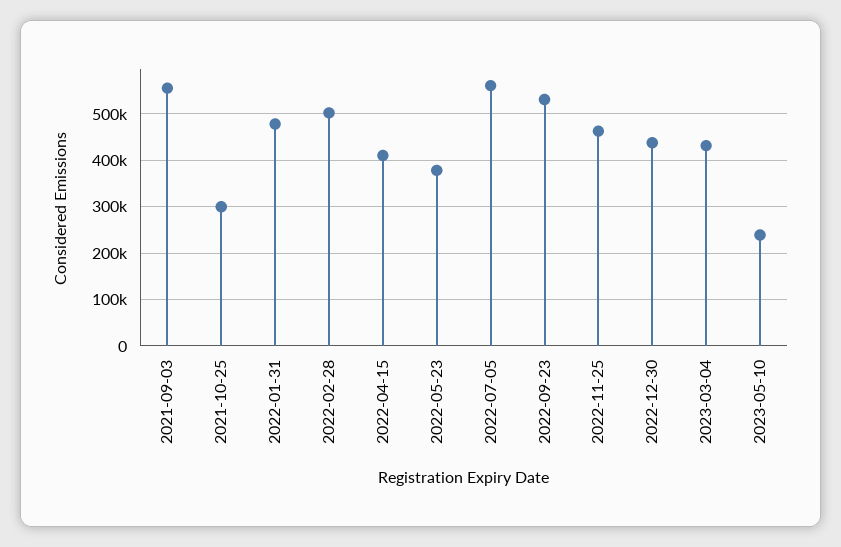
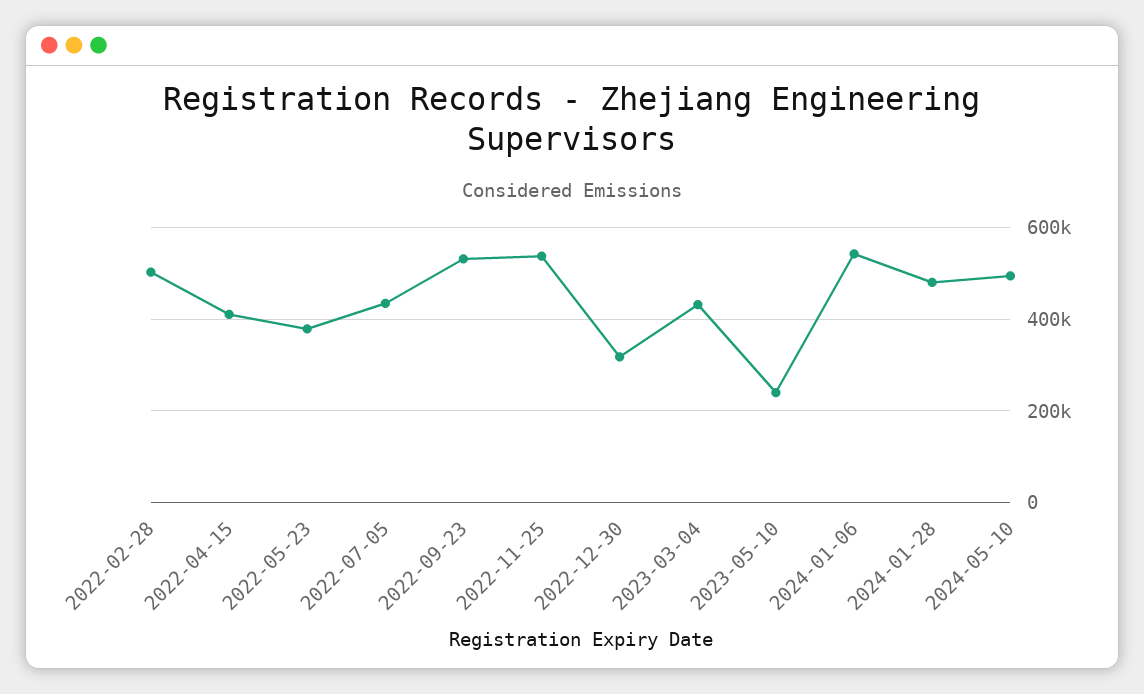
2021-09-03: 560000 -> none
2021-10-25: 300000 -> none
2022-01-31: 480000 -> none
2022-07-05: 560000 -> 440000
2022-11-25: 460000 -> 540000
2022-12-30: 440000 -> 320000
2024-01-06: none -> 540000
2024-01-28: none -> 480000
2024-05-10: none -> 500000

